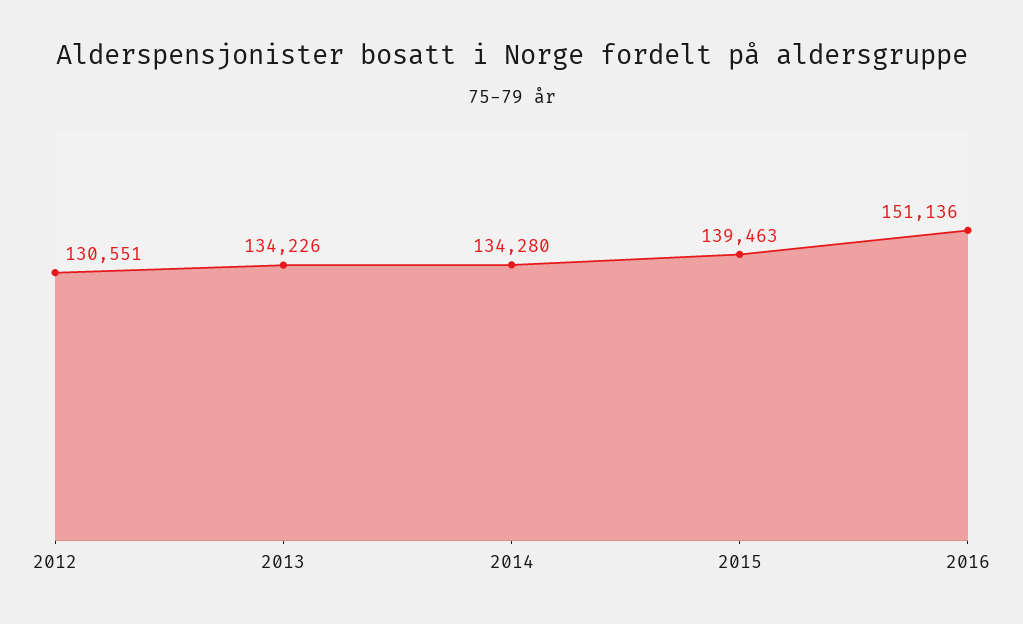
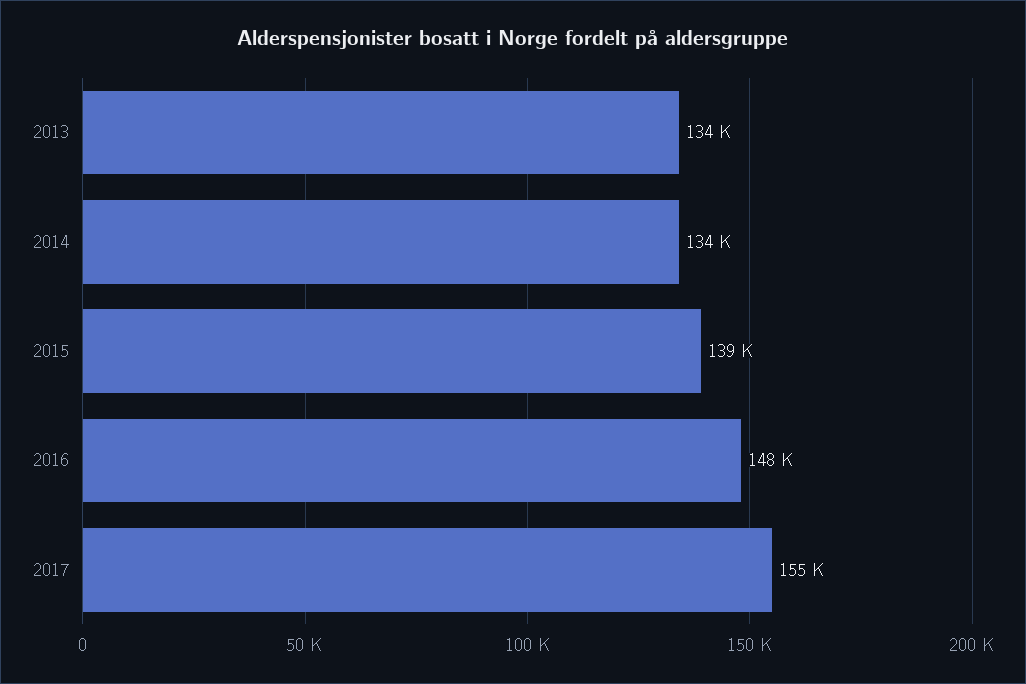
2012: 130551 -> none
2016: 151136 -> 148000
2017: none -> 155000

